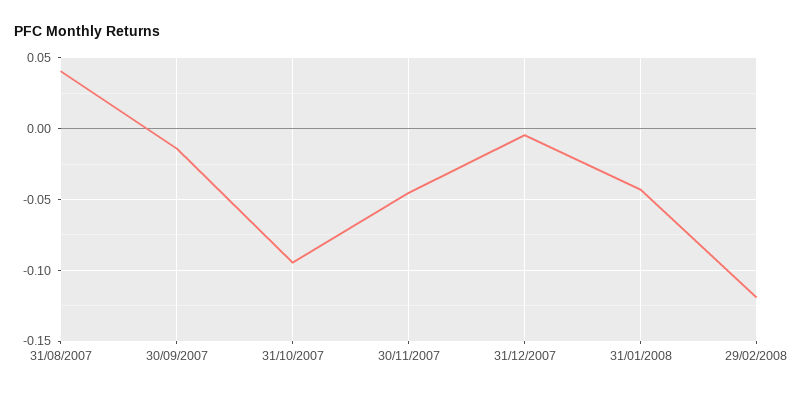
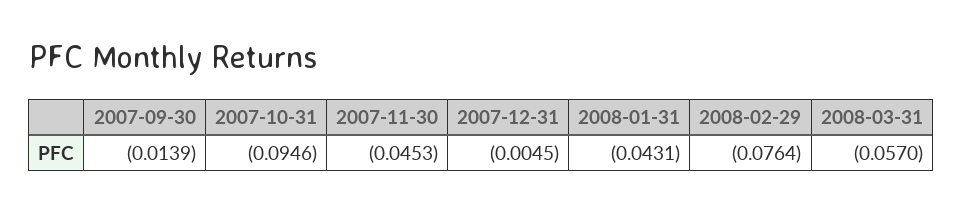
31/08/2007: 0.04 -> none
29/02/2008: -0.12 -> -0.0764
2008-03-31: none -> -0.057

